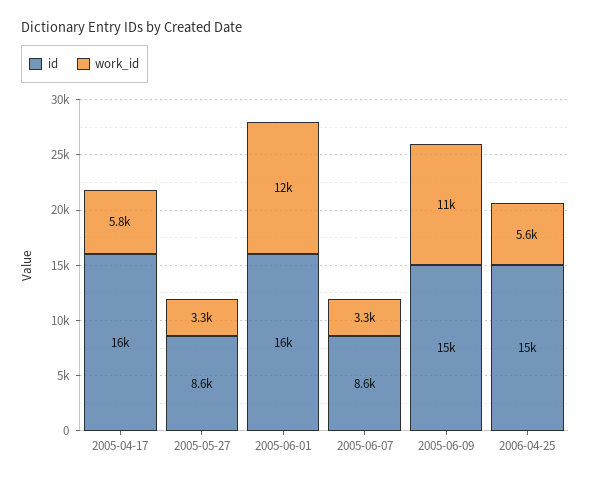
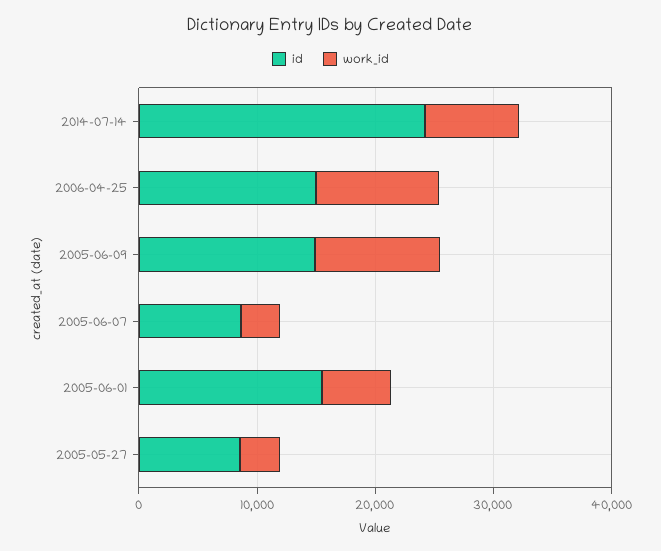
id, 2005-04-17: 16000 -> none
work_id, 2005-04-17: 5800 -> none
work_id, 2005-06-01: 12000 -> 6000
work_id, 2006-04-25: 5600 -> 10000
id, 2014-07-14: none -> 24000
work_id, 2014-07-14: none -> 8000

